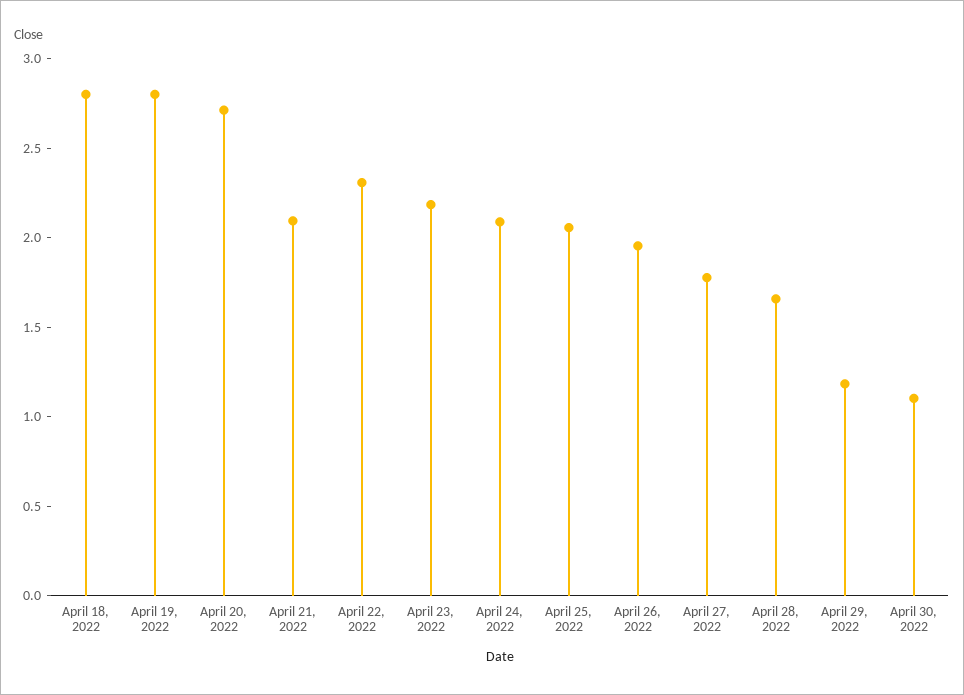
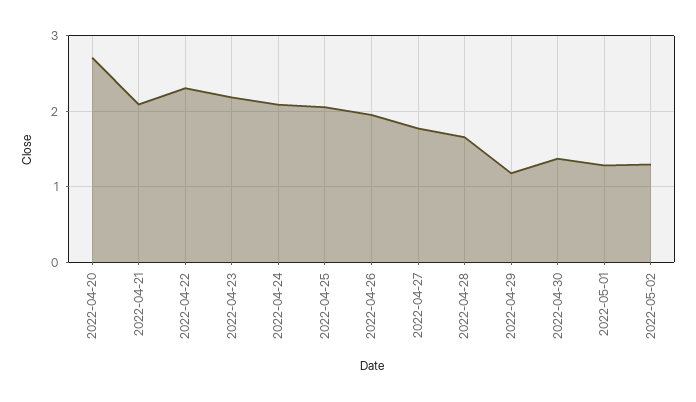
April 18, 2022: 2.8 -> none
April 19, 2022: 2.8 -> none
April 30, 2022: 1.1 -> 1.4
2022-05-01: none -> 1.3
2022-05-02: none -> 1.3

